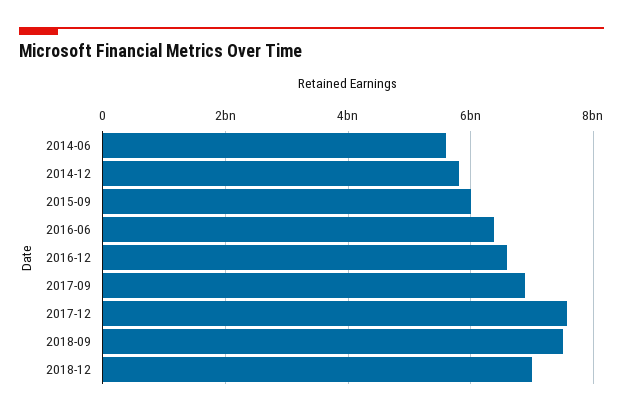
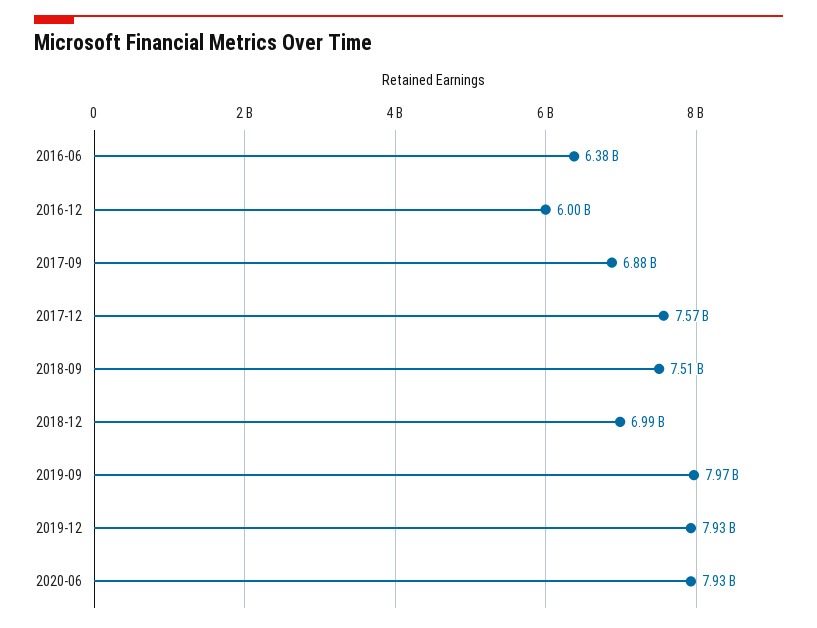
2014-06: 5600000000 -> none
2014-12: 5800000000 -> none
2015-09: 6000000000 -> none
2016-12: 6600000000 -> 6000000000
2019-09: none -> 7970000000
2019-12: none -> 7930000000
2020-06: none -> 7930000000

